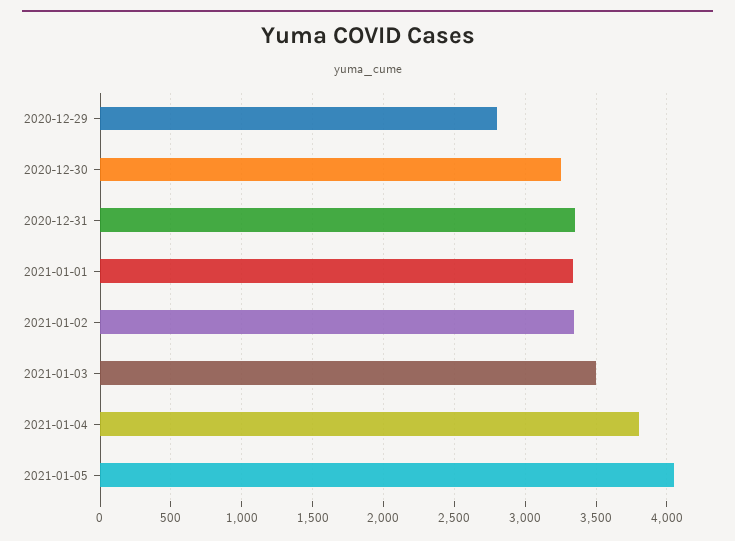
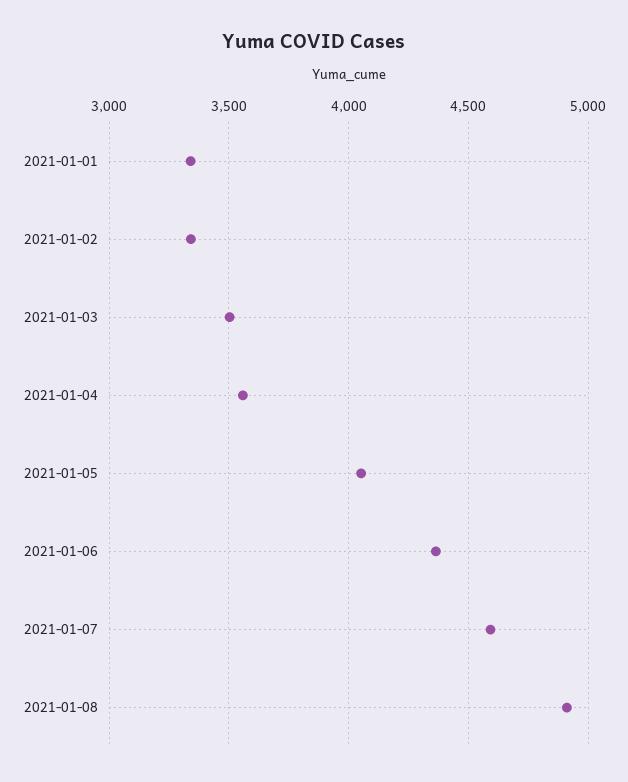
2020-12-29: 2800 -> none
2020-12-30: 3250 -> none
2020-12-31: 3350 -> none
2021-01-04: 3800 -> 3550
2021-01-06: none -> 4350
2021-01-07: none -> 4600
2021-01-08: none -> 4900

